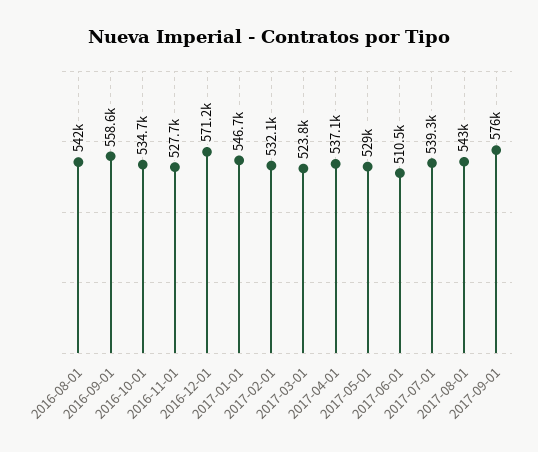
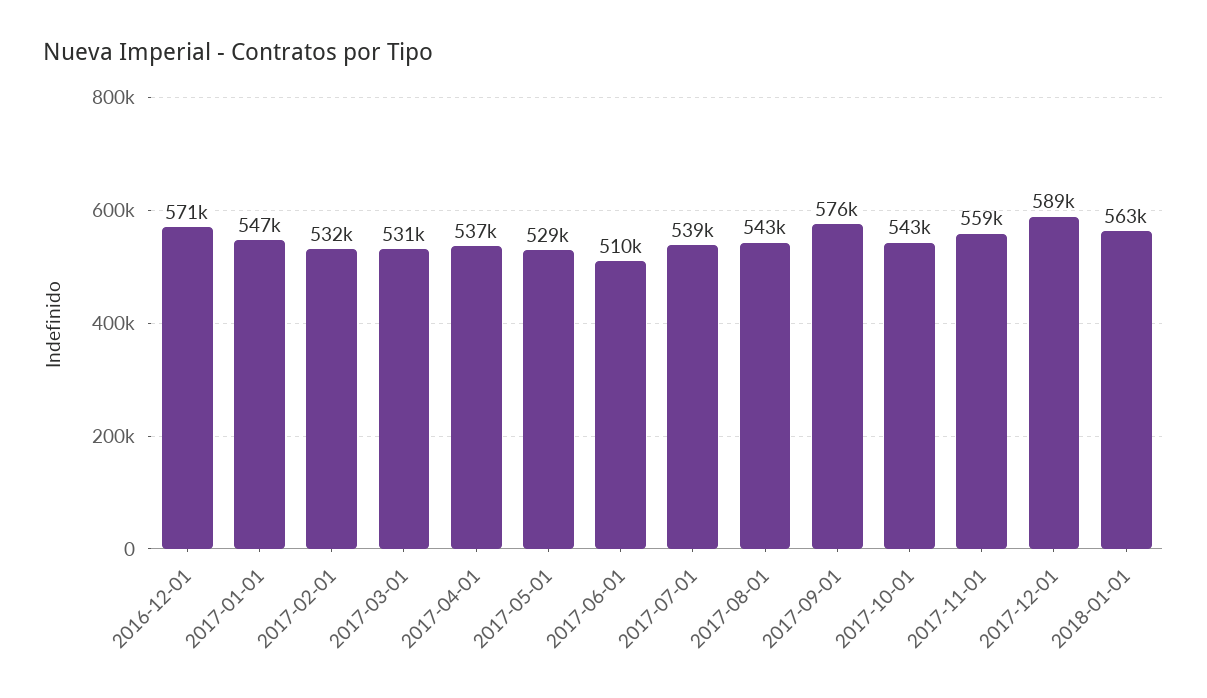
2016-08-01: 542000 -> none
2016-09-01: 558600 -> none
2016-10-01: 534700 -> none
2016-11-01: 527700 -> none
2017-03-01: 523800 -> 531000
2017-10-01: none -> 543000
2017-11-01: none -> 559000
2017-12-01: none -> 589000
2018-01-01: none -> 563000

